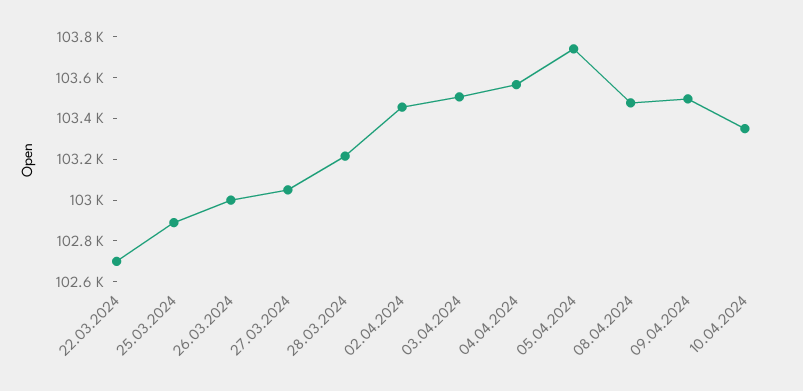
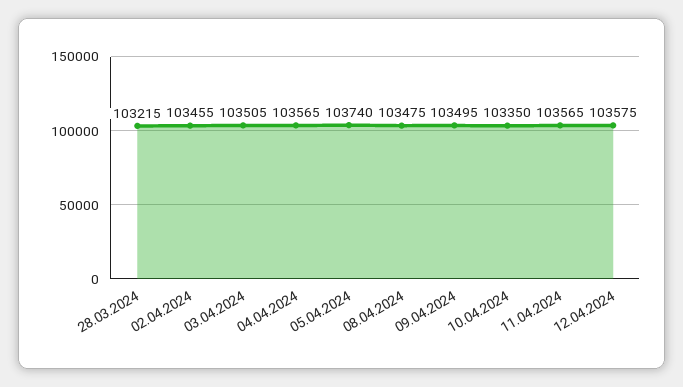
22.03.2024: 102700 -> none
25.03.2024: 102900 -> none
26.03.2024: 103000 -> none
27.03.2024: 103050 -> none
11.04.2024: none -> 103565
12.04.2024: none -> 103575

